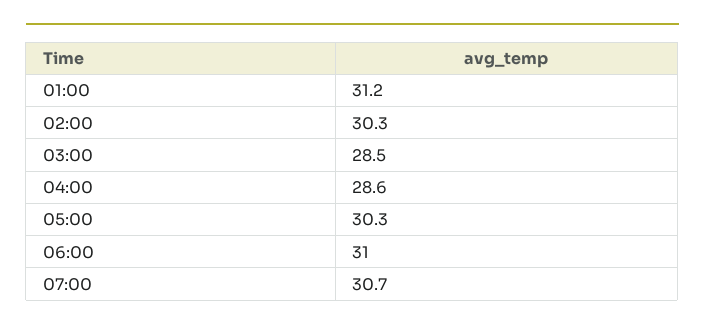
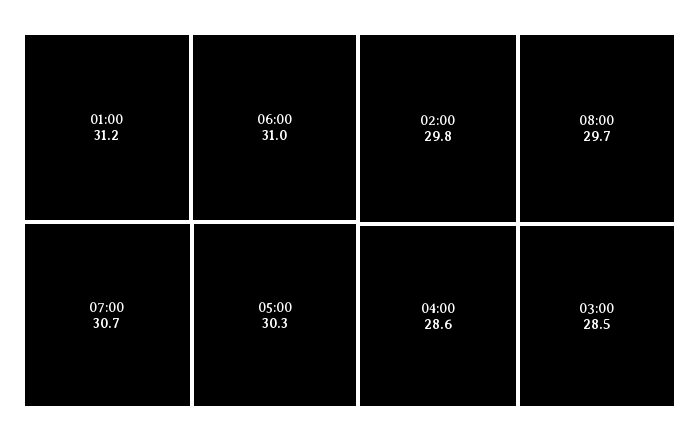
02:00: 30.3 -> 29.8
08:00: none -> 29.7

